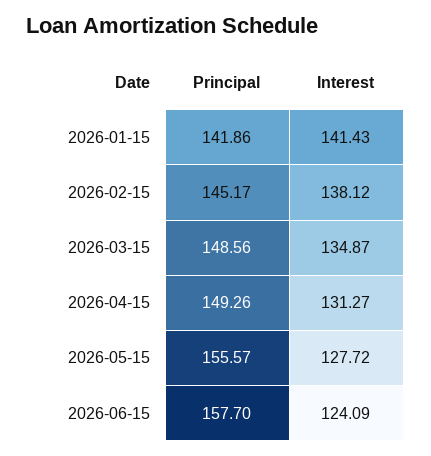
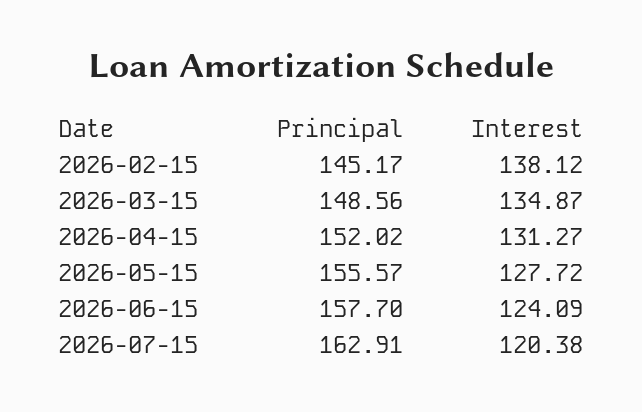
Principal, 2026-01-15: 141.86 -> none
Interest, 2026-01-15: 141.43 -> none
Principal, 2026-04-15: 149.26 -> 152.02
Principal, 2026-07-15: none -> 162.91
Interest, 2026-07-15: none -> 120.38

